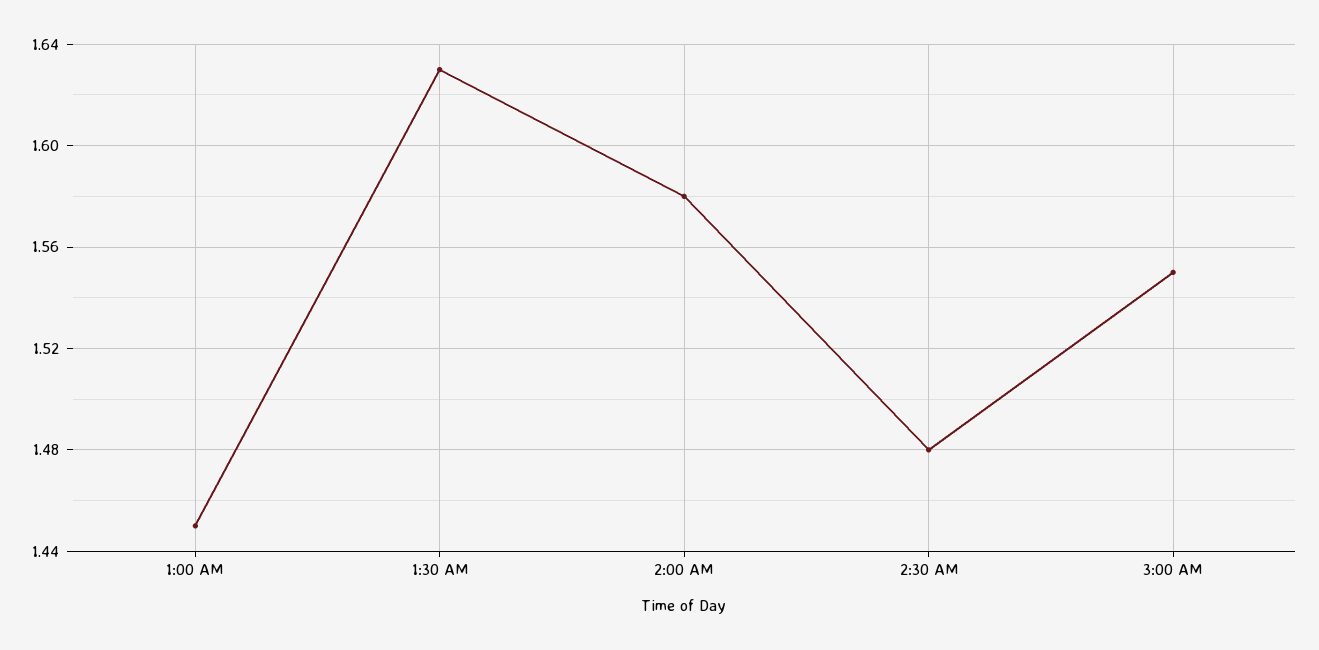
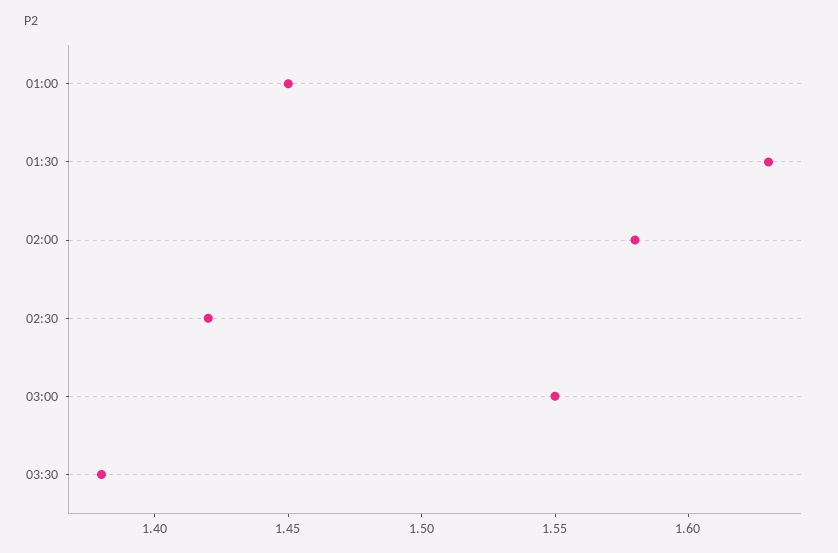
2:30 AM: 1.48 -> 1.42
03:30: none -> 1.38

